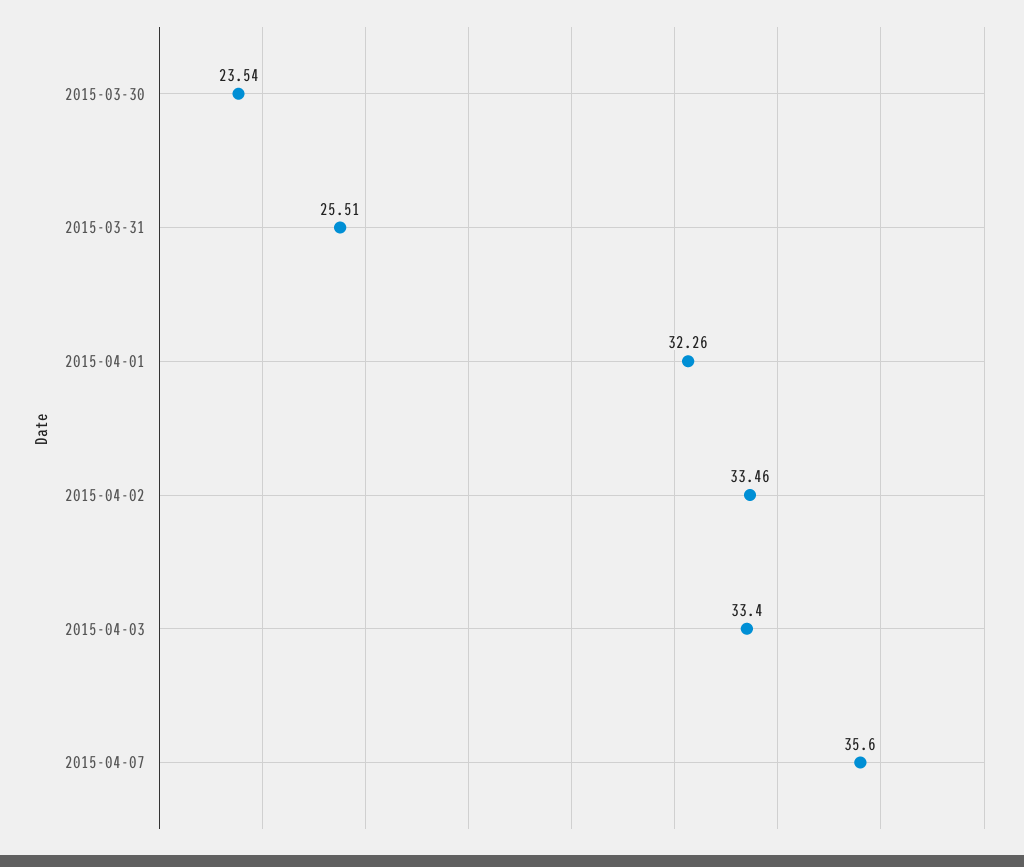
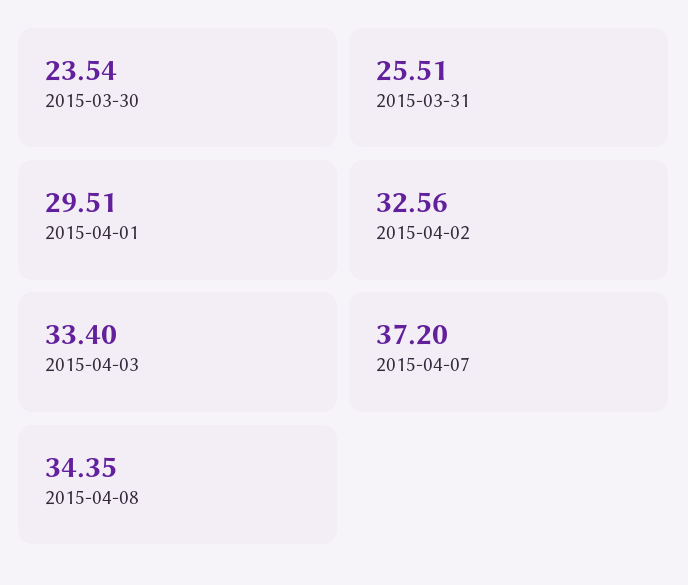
2015-04-01: 32.26 -> 29.51
2015-04-02: 33.46 -> 32.56
2015-04-07: 35.6 -> 37.2
2015-04-08: none -> 34.35

